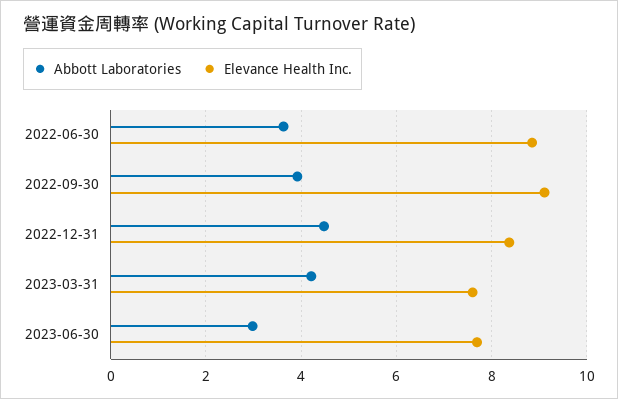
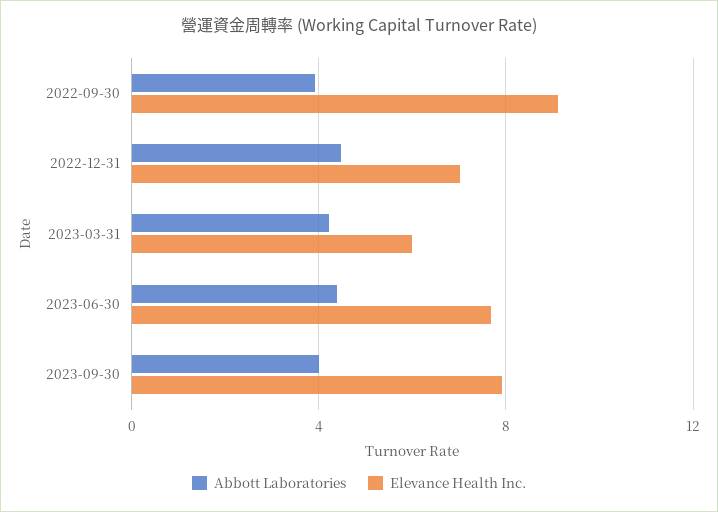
Abbott Laboratories, 2022-06-30: 3.6 -> none
Elevance Health Inc., 2022-06-30: 8.8 -> none
Elevance Health Inc., 2022-12-31: 8.4 -> 7
Elevance Health Inc., 2023-03-31: 7.6 -> 6
Abbott Laboratories, 2023-06-30: 3 -> 4.5
Abbott Laboratories, 2023-09-30: none -> 4
Elevance Health Inc., 2023-09-30: none -> 8

